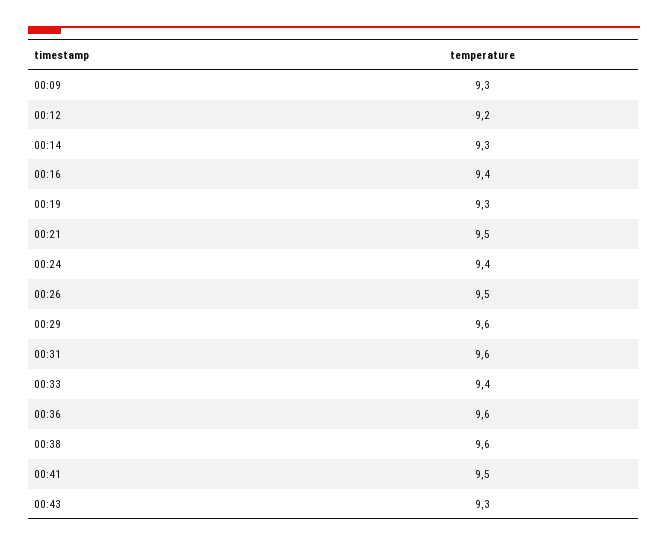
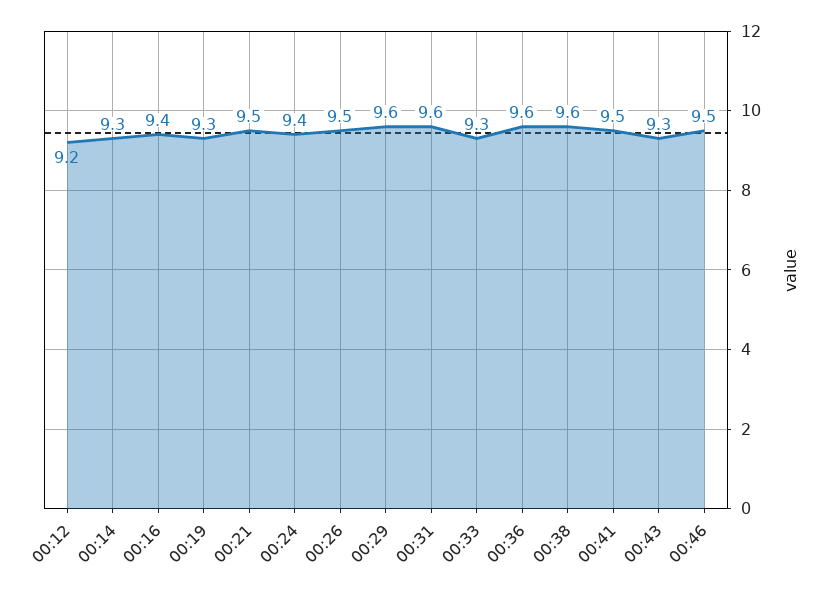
00:09: 9.3 -> none
00:33: 9.4 -> 9.3
00:46: none -> 9.5

